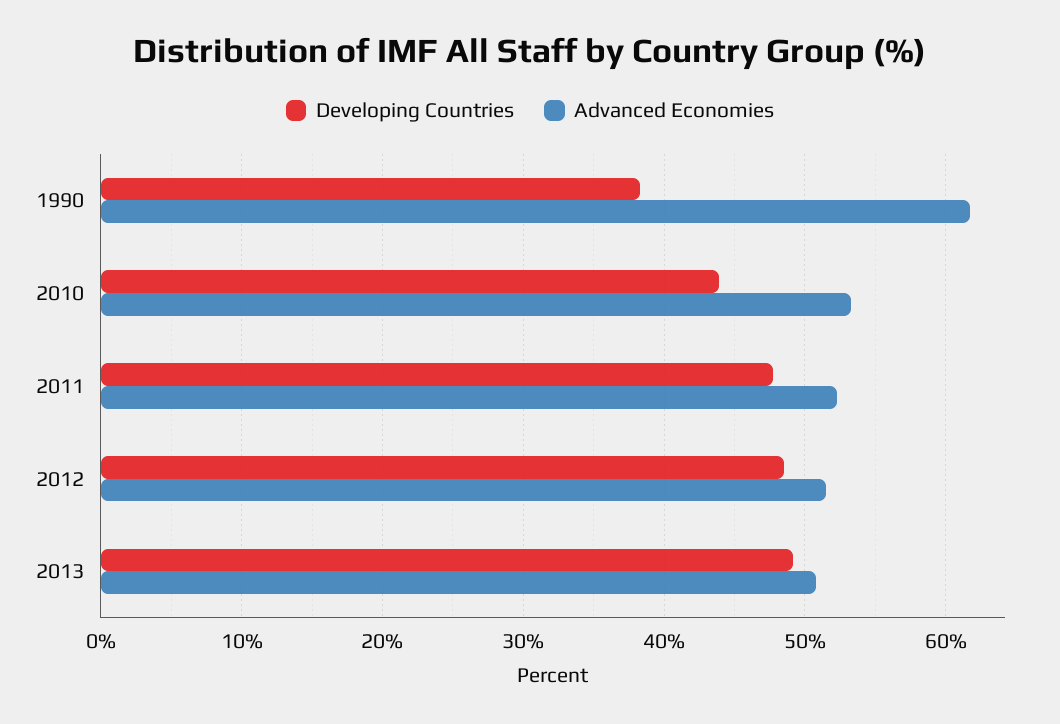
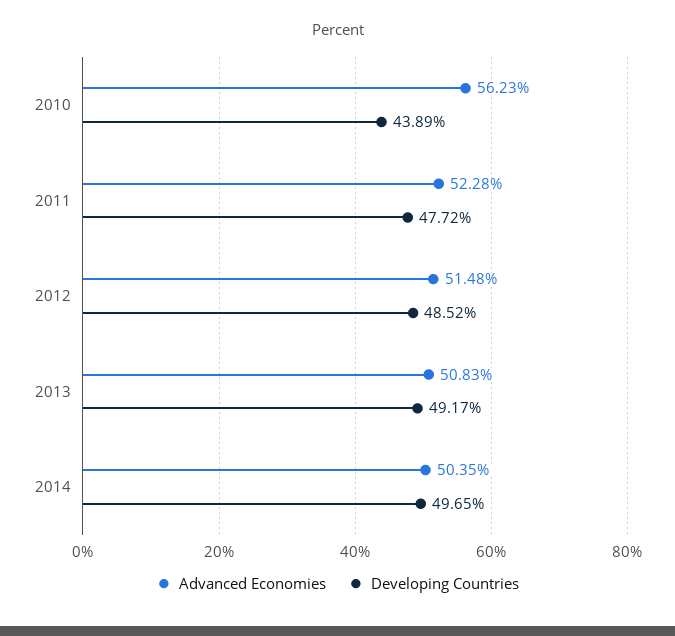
Developing Countries, 1990: 38 -> none
Advanced Economies, 1990: 62 -> none
Advanced Economies, 2010: 53 -> 56.23
Advanced Economies, 2014: none -> 50.35
Developing Countries, 2014: none -> 49.65

